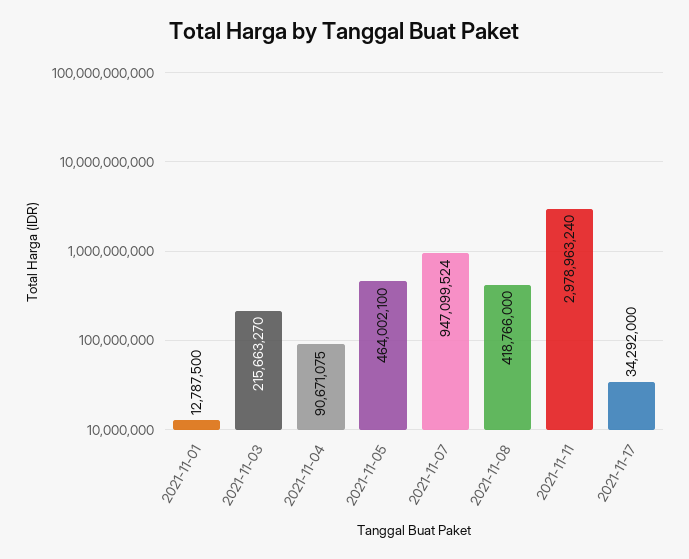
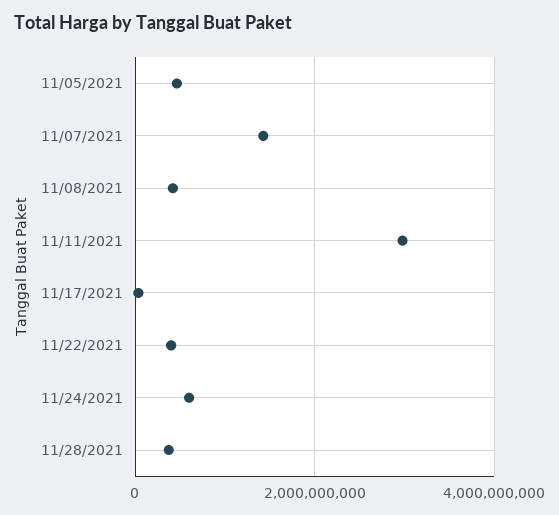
2021-11-01: 12787500 -> none
2021-11-03: 215663270 -> none
2021-11-04: 90671075 -> none
2021-11-07: 947099524 -> 1400000000
11/22/2021: none -> 400000000
11/24/2021: none -> 600000000
11/28/2021: none -> 400000000

